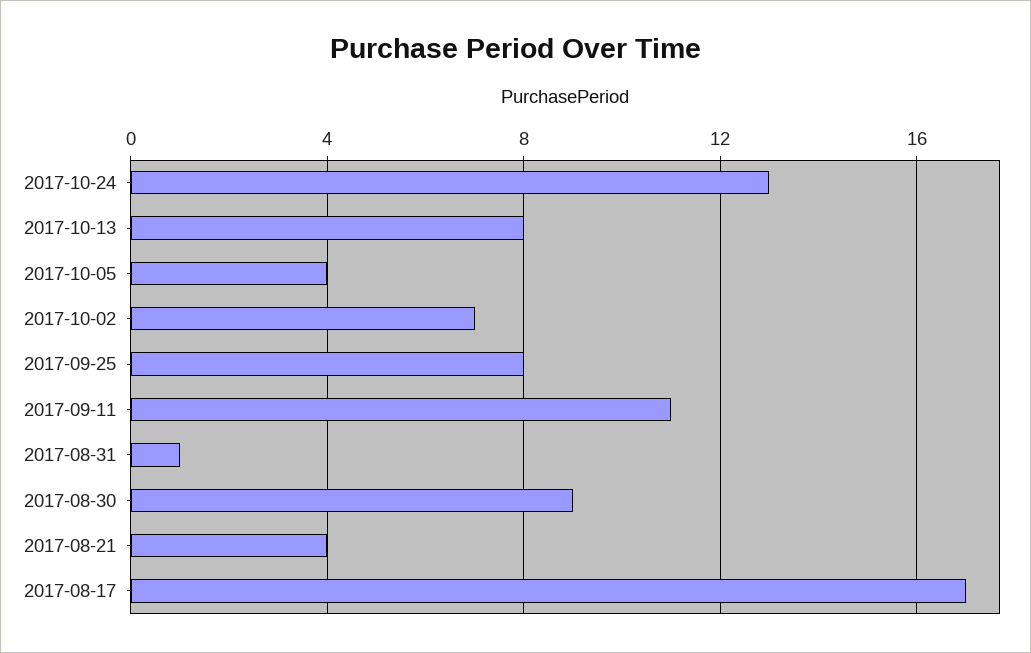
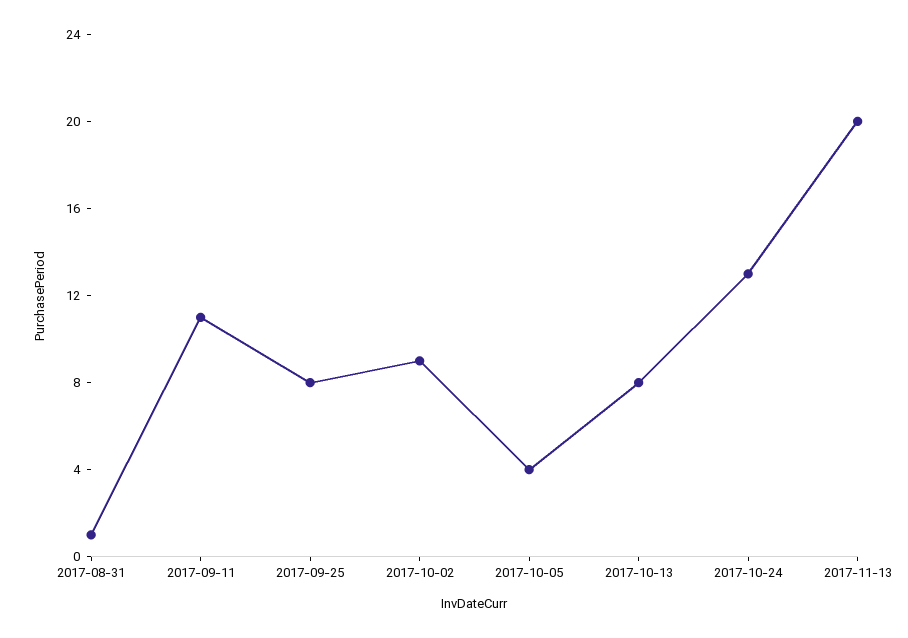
2017-10-02: 7 -> 9
2017-08-30: 9 -> none
2017-08-21: 4 -> none
2017-08-17: 17 -> none
2017-11-13: none -> 20

